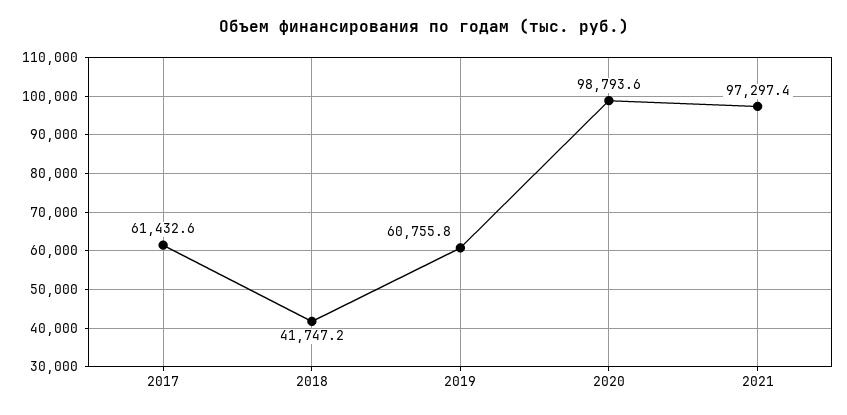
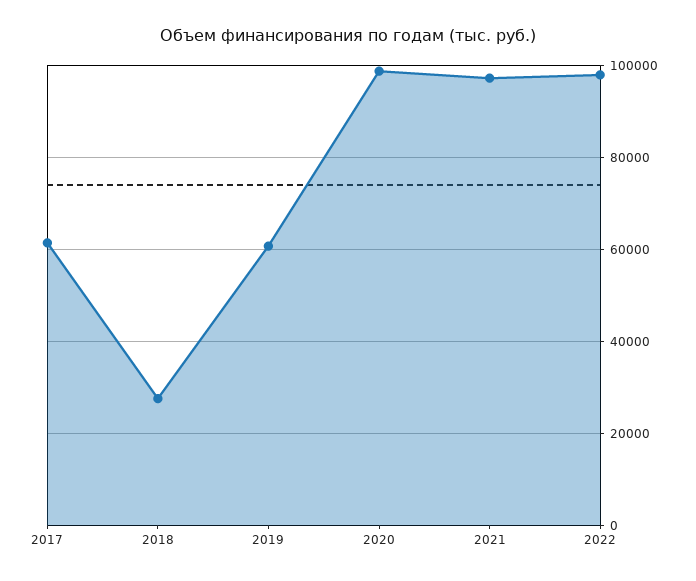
2018: 41747.2 -> 28000
2022: none -> 98000

